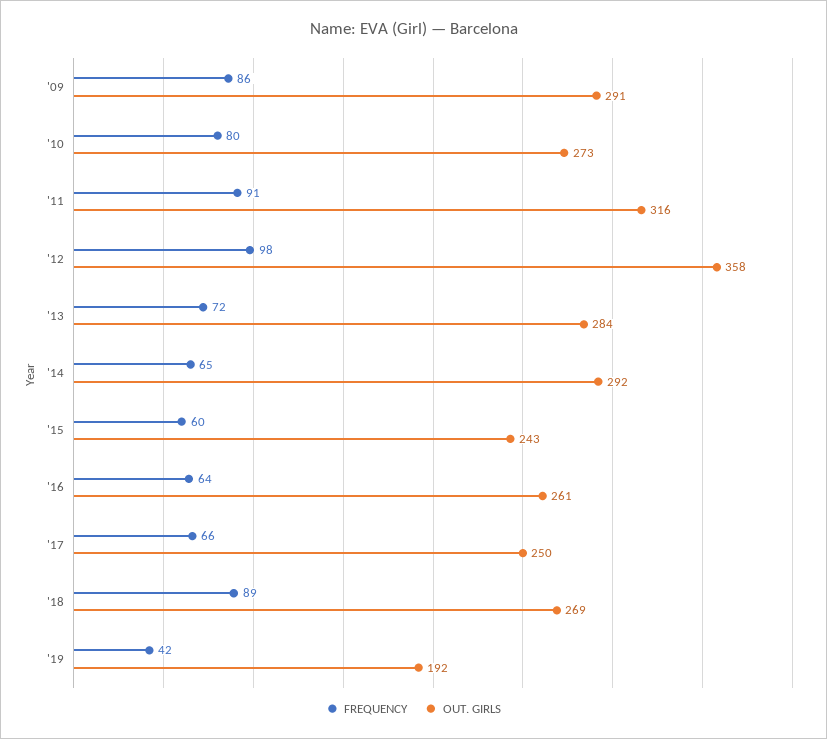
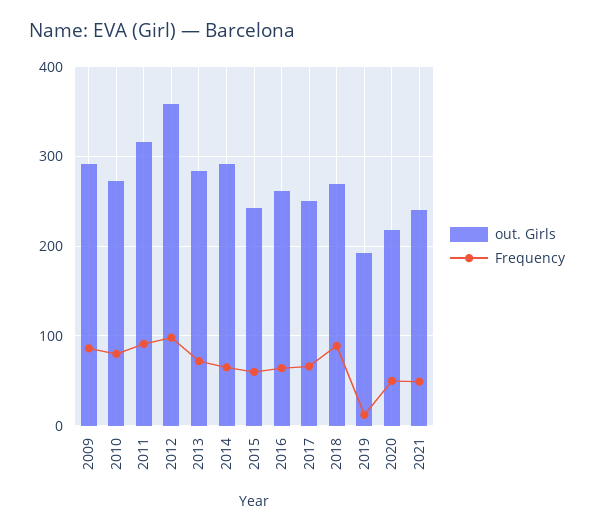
FREQUENCY, '19: 42 -> 10
OUT. GIRLS, 2020: none -> 220
FREQUENCY, 2020: none -> 50
OUT. GIRLS, 2021: none -> 240
FREQUENCY, 2021: none -> 50

